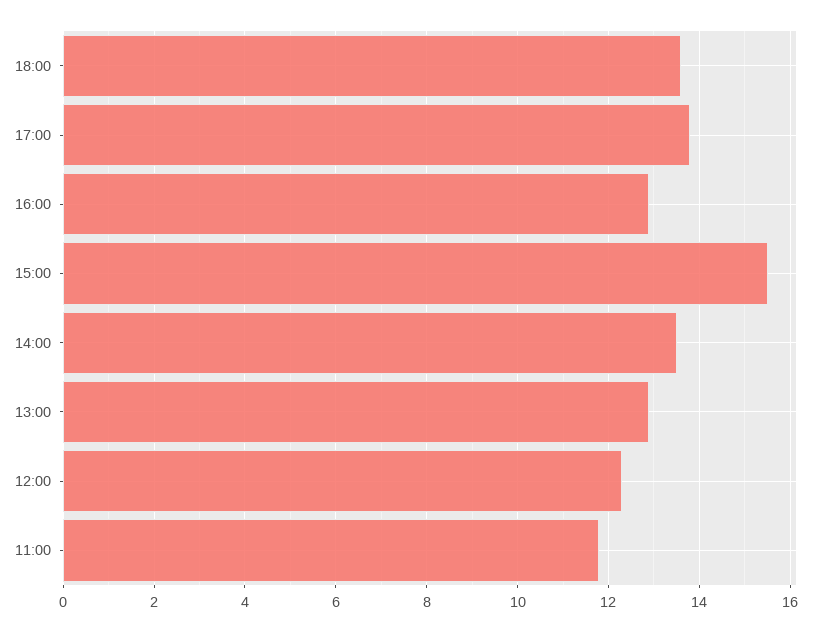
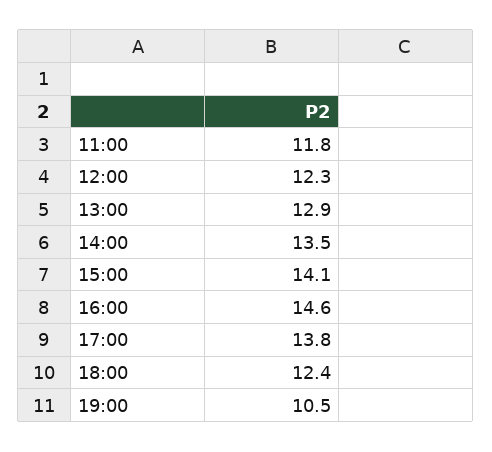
18:00: 13.5 -> 12.4
16:00: 13 -> 14.6
15:00: 15.5 -> 14.1
19:00: none -> 10.5

